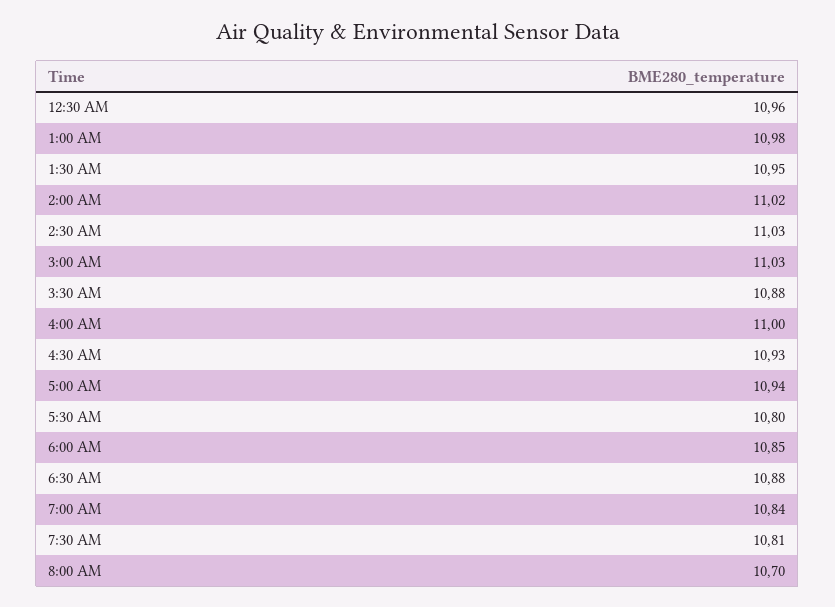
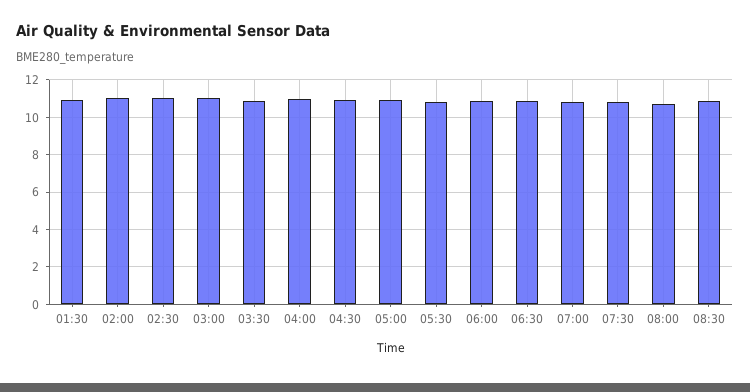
12:30 AM: 10.96 -> none
1:00 AM: 10.98 -> none
08:30: none -> 11

